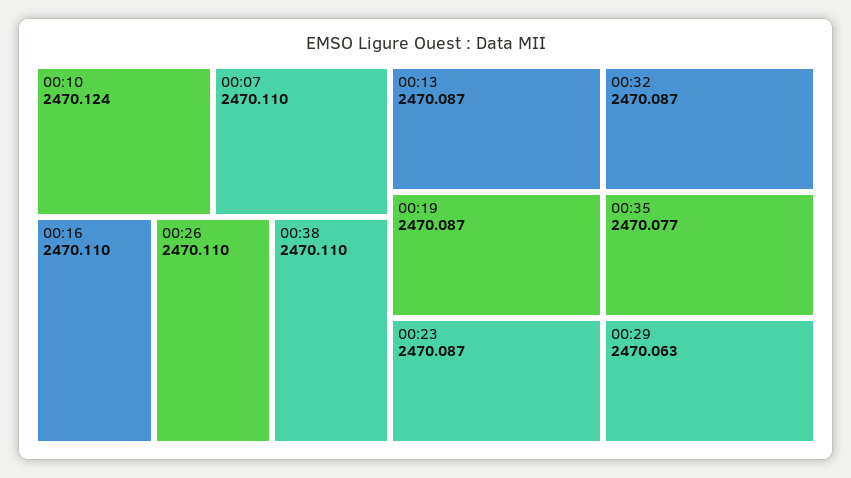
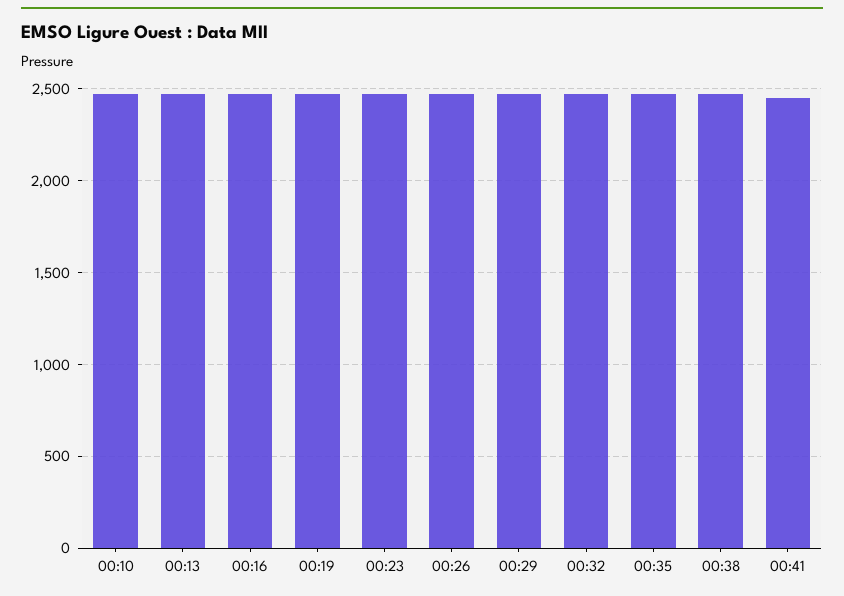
00:07: 2470.11 -> none
00:41: none -> 2450

